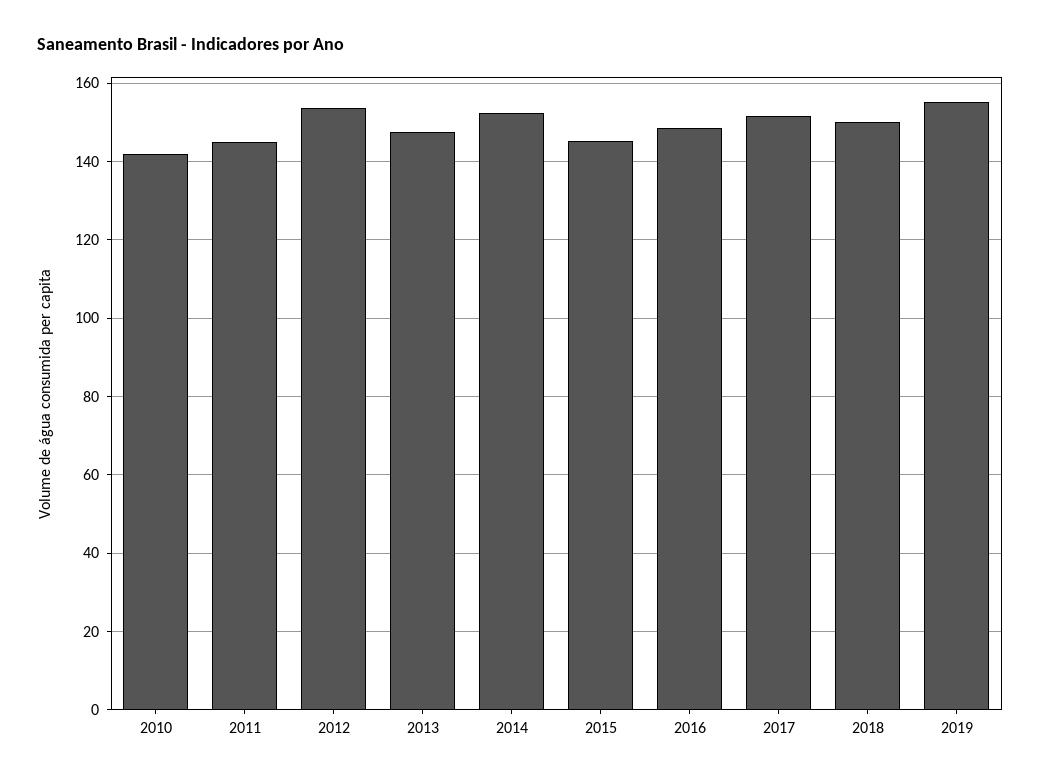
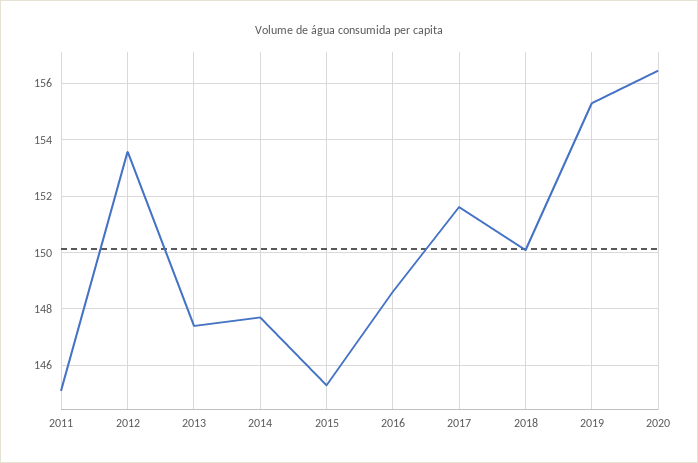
2010: 142 -> none
2014: 152 -> 147.75
2020: none -> 156.5

